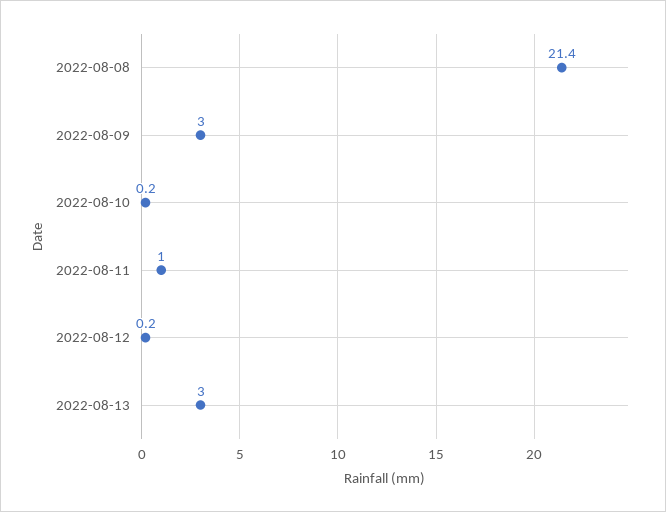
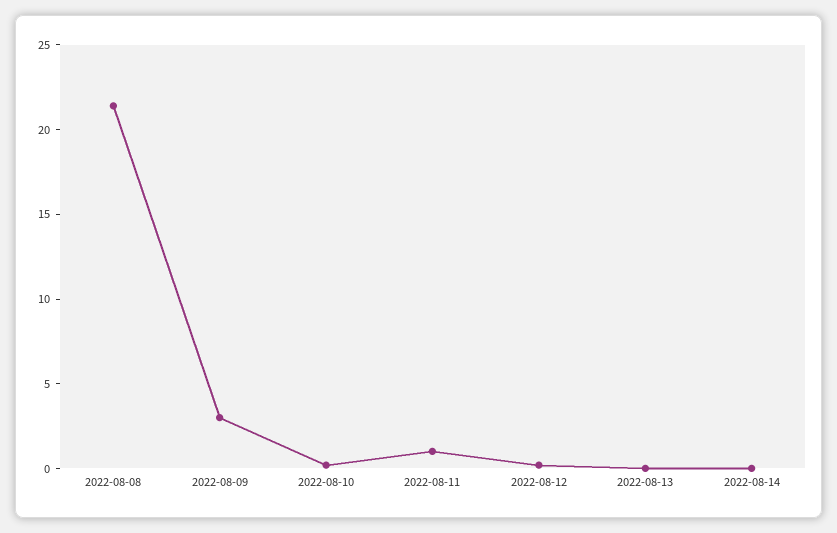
2022-08-13: 3 -> 0
2022-08-14: none -> 0

